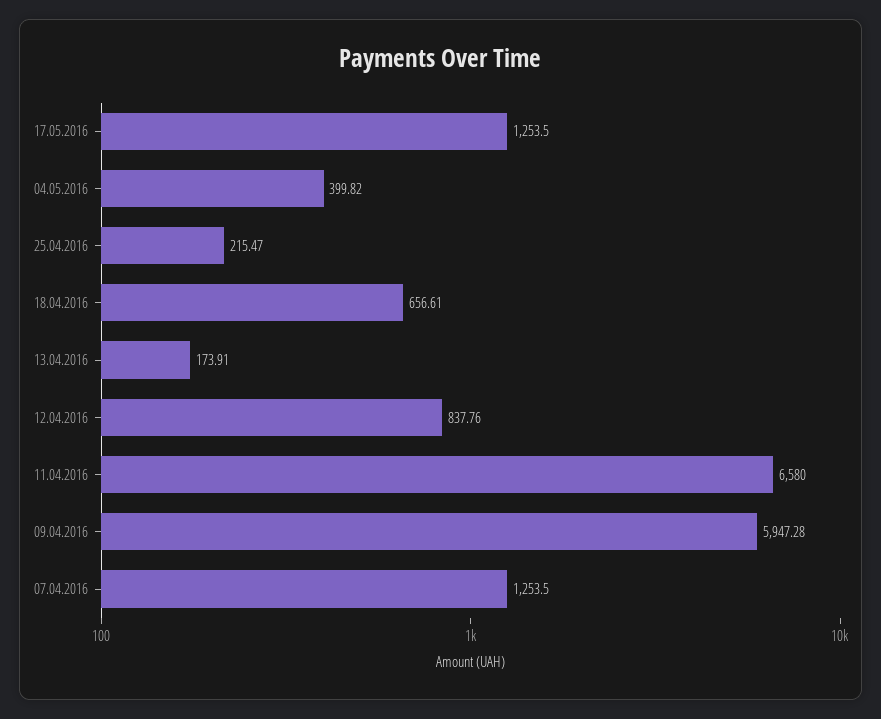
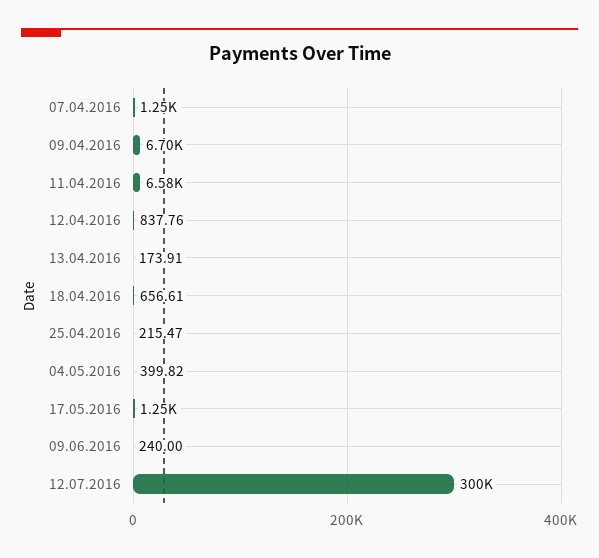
09.04.2016: 5947.28 -> 6700
09.06.2016: none -> 240
12.07.2016: none -> 300000

